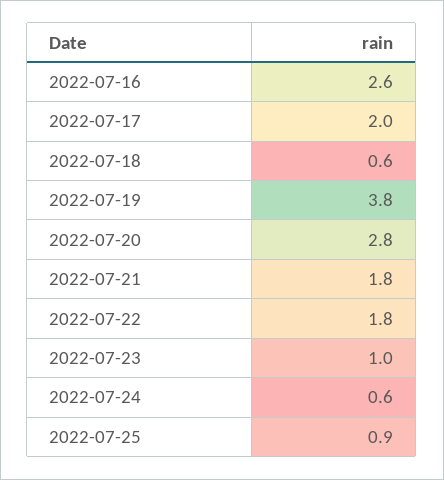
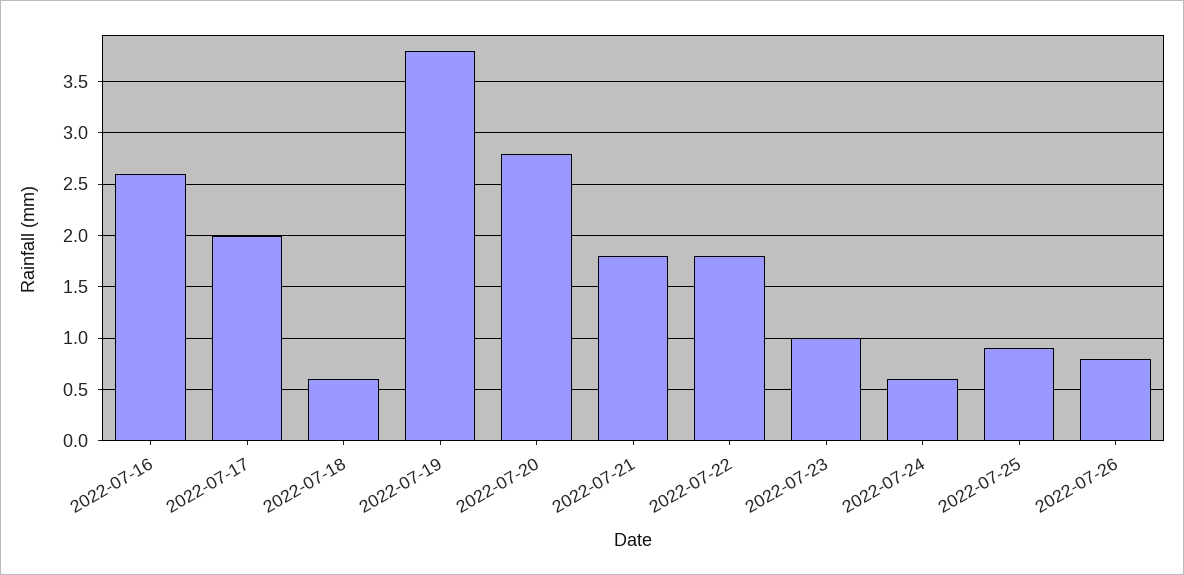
2022-07-26: none -> 0.8

